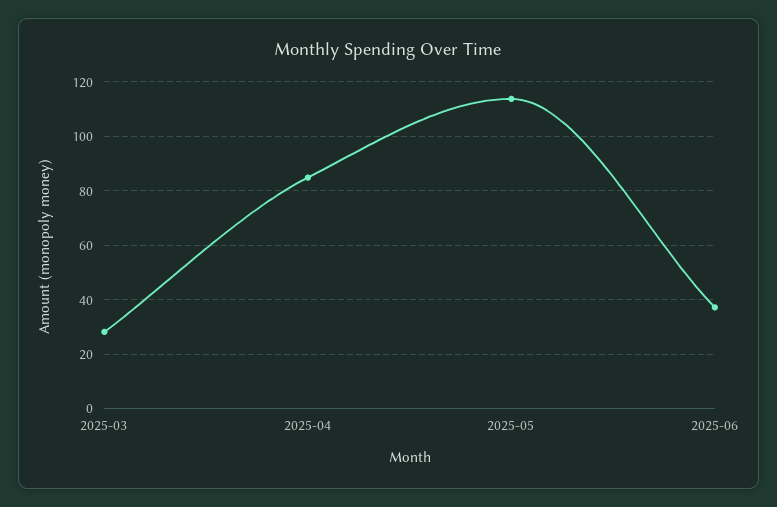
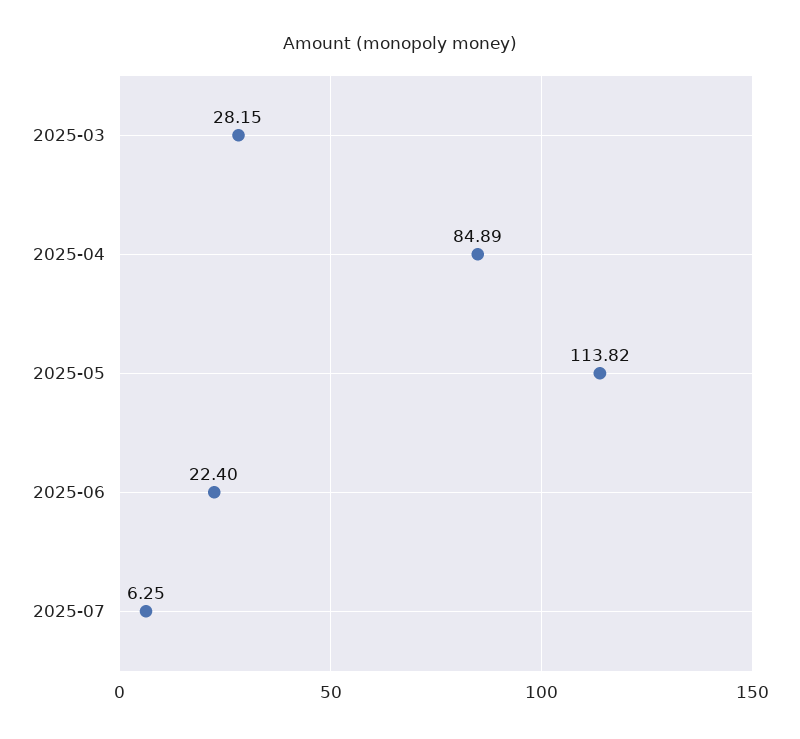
2025-06: 37.5 -> 22.4
2025-07: none -> 6.25

